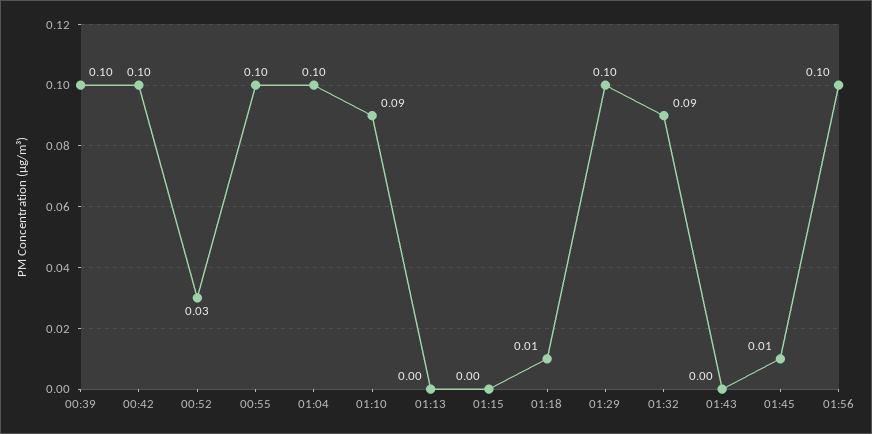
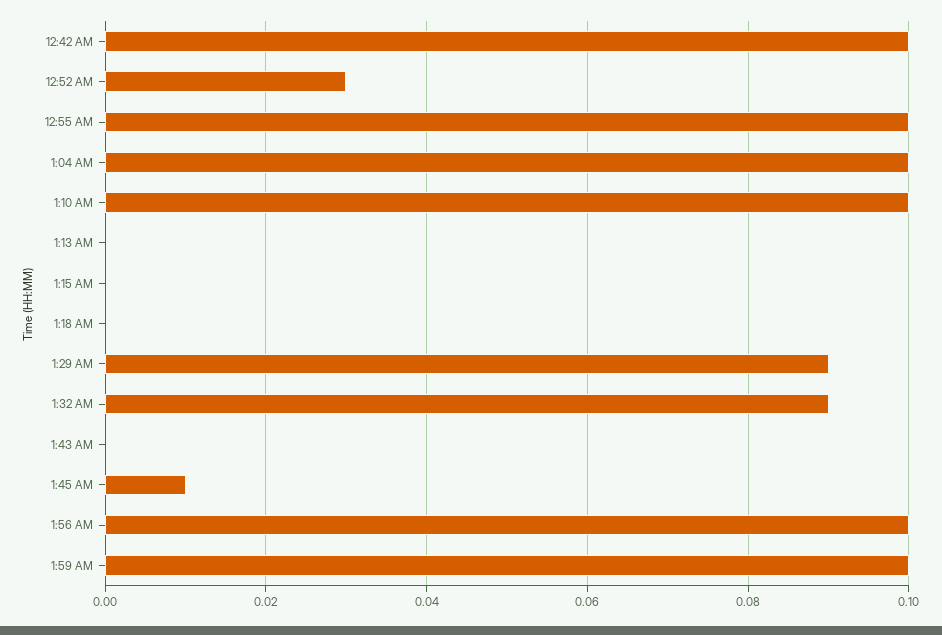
00:39: 0.1 -> none
01:10: 0.09 -> 0.1
01:18: 0.01 -> 0
01:29: 0.1 -> 0.09
1:59 AM: none -> 0.1

